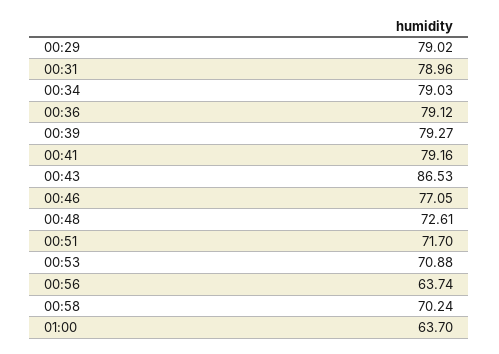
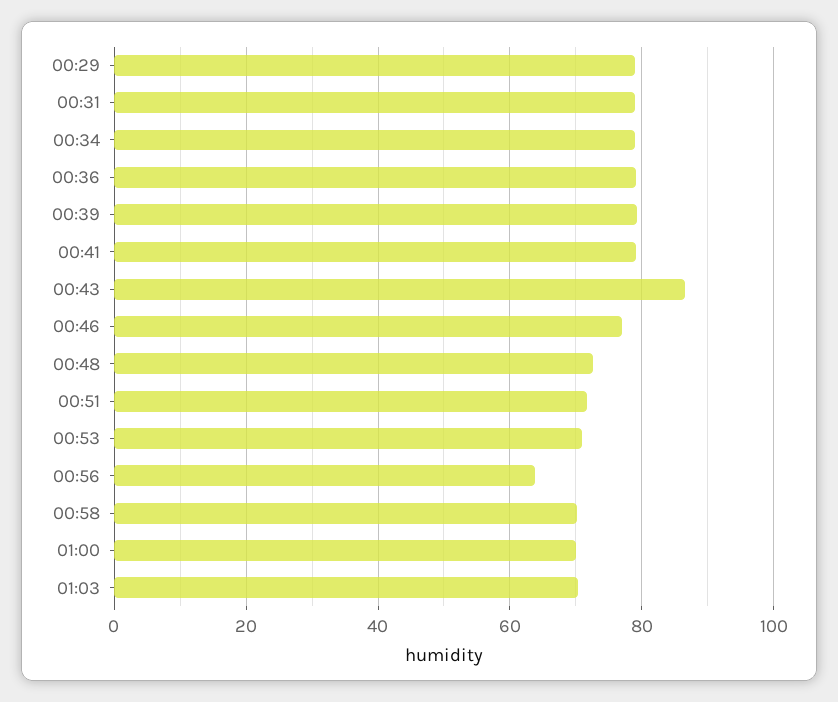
01:00: 63.7 -> 70
01:03: none -> 70

